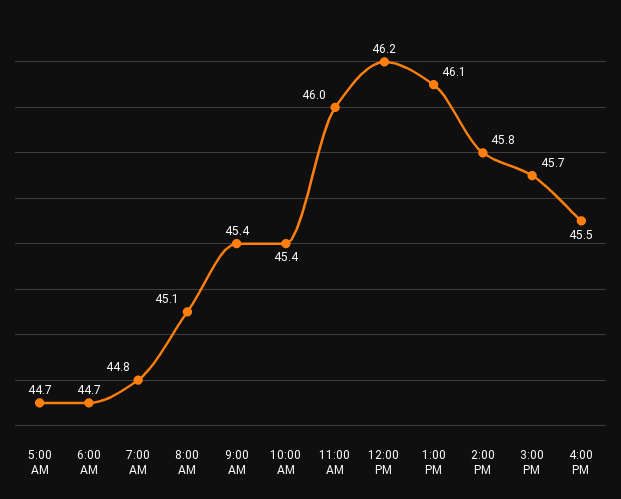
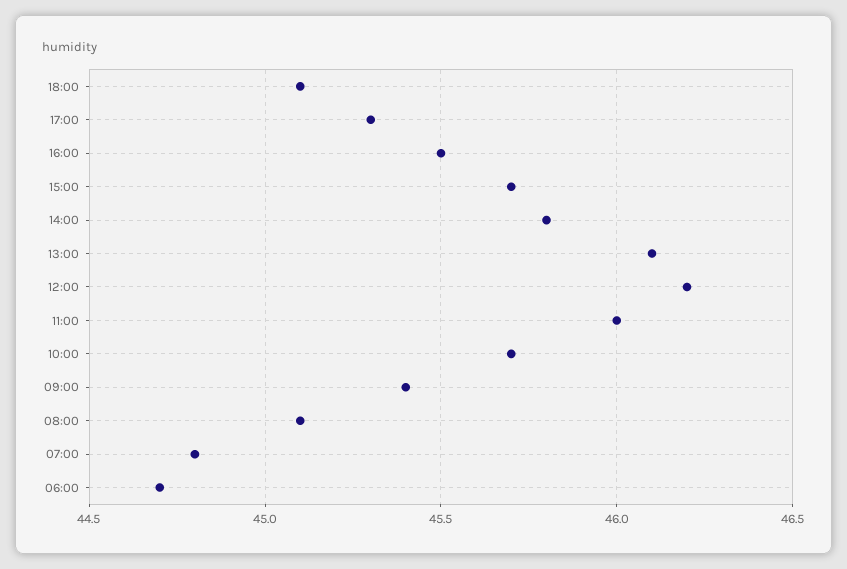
5:00 AM: 44.7 -> none
10:00 AM: 45.4 -> 45.7
18:00: none -> 45.1
17:00: none -> 45.3

